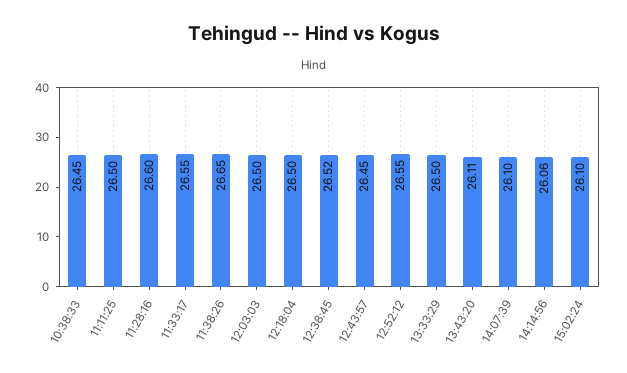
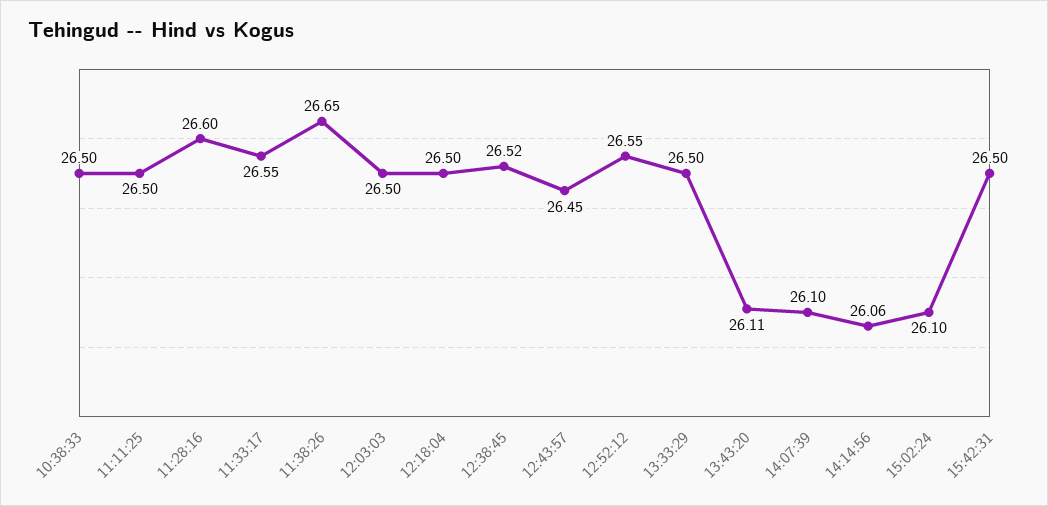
10:38:33: 26.45 -> 26.5
15:42:31: none -> 26.5

